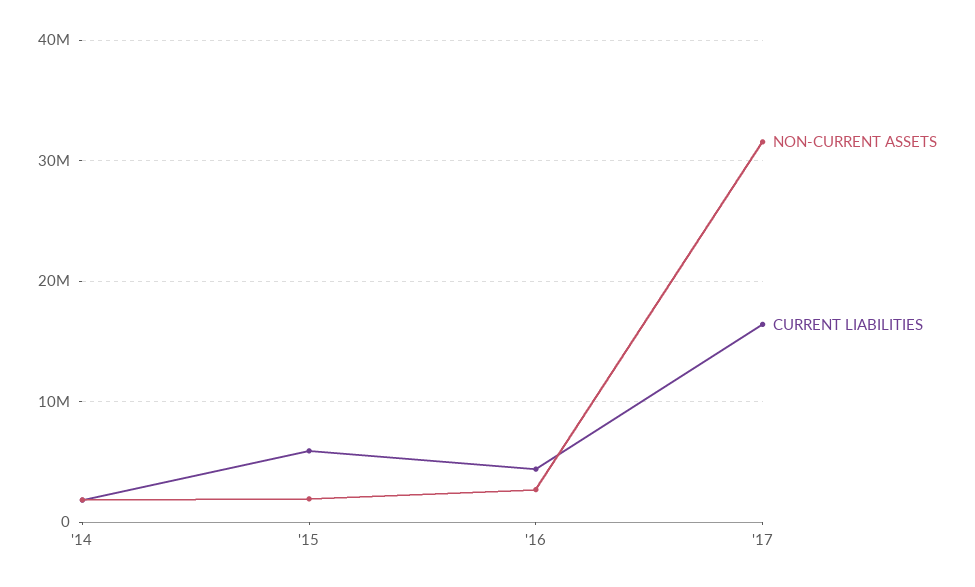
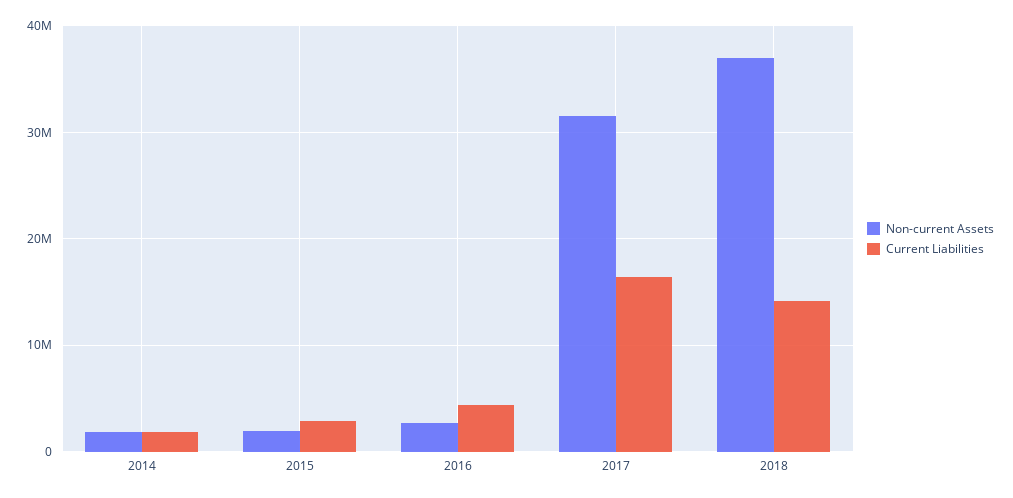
CURRENT LIABILITIES, '15: 6000000 -> 3000000
NON-CURRENT ASSETS, 2018: none -> 37000000
CURRENT LIABILITIES, 2018: none -> 14000000

